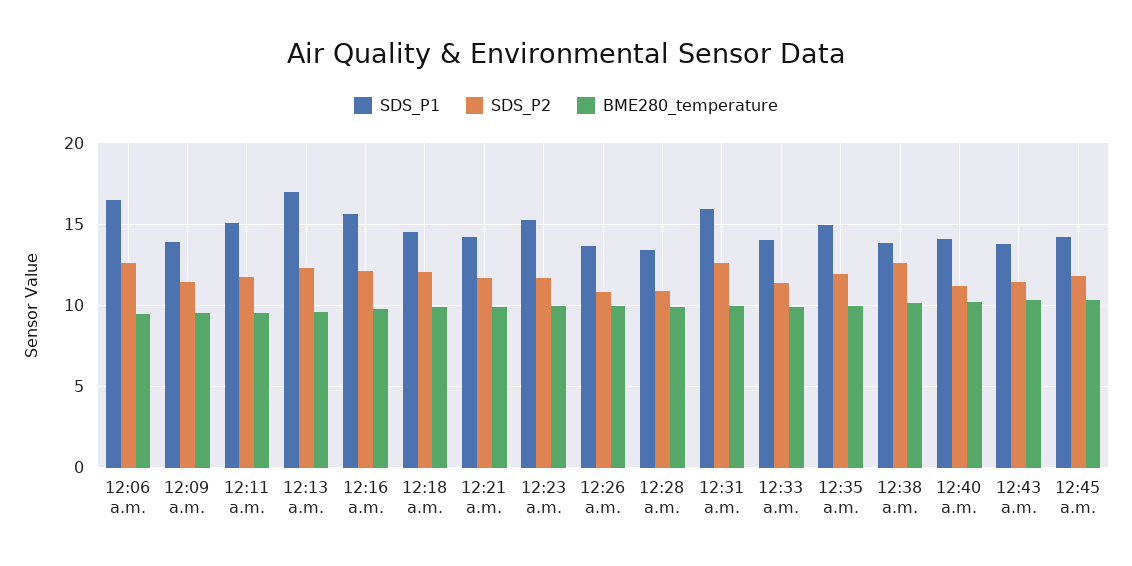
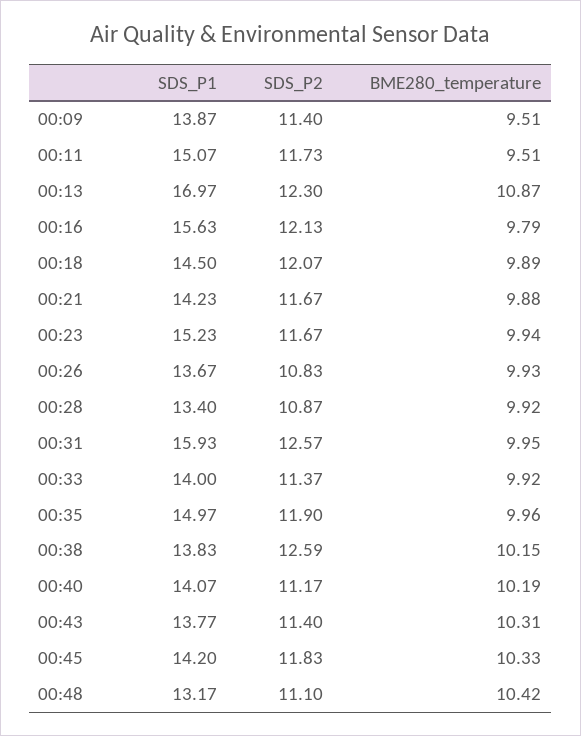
SDS_P1, 12:06 a.m.: 16.5 -> none
SDS_P2, 12:06 a.m.: 12.5 -> none
BME280_temperature, 12:06 a.m.: 9.5 -> none
BME280_temperature, 12:13 a.m.: 9.5 -> 10.87
SDS_P1, 00:48: none -> 13.17
SDS_P2, 00:48: none -> 11.1
BME280_temperature, 00:48: none -> 10.42

